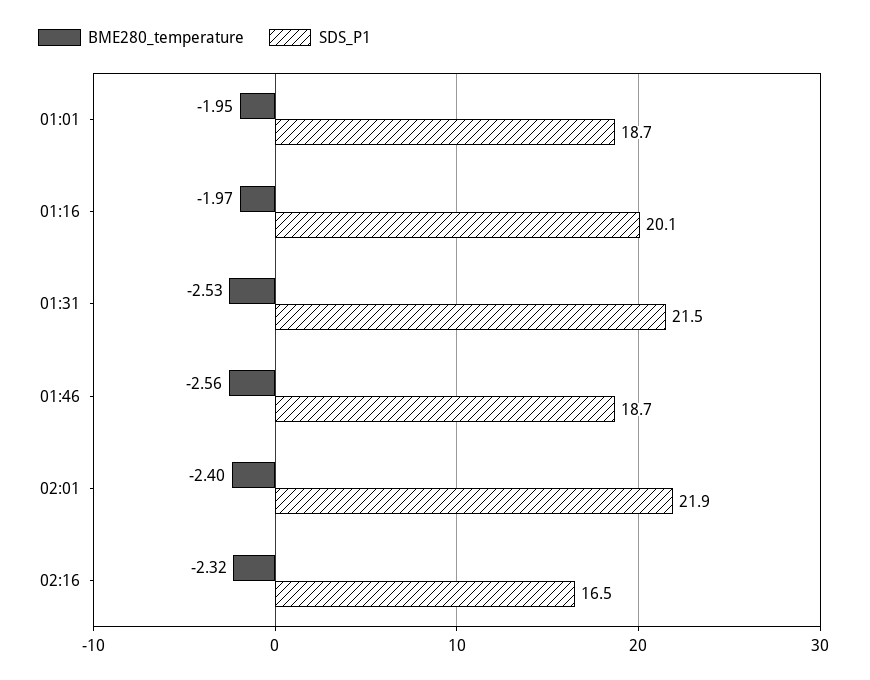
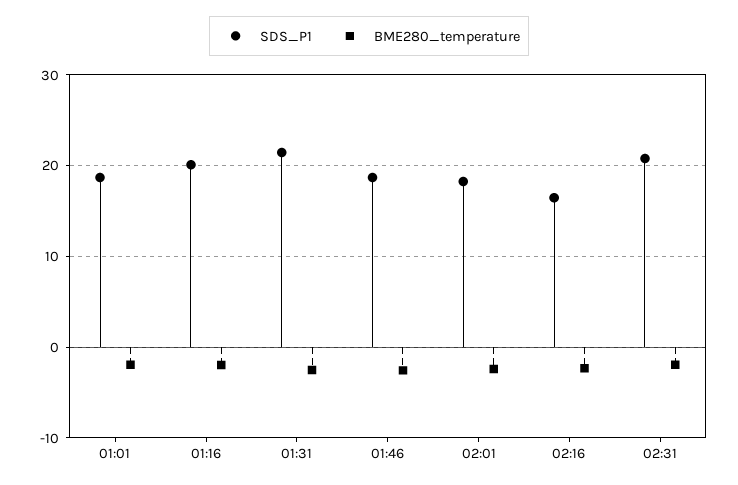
SDS_P1, 02:01: 21.9 -> 18
SDS_P1, 02:31: none -> 21
BME280_temperature, 02:31: none -> -2

